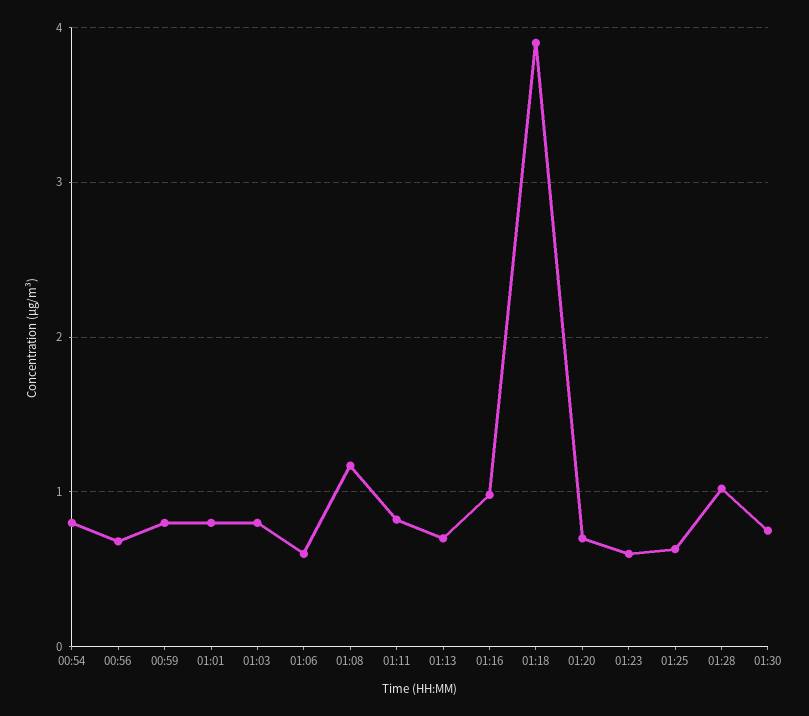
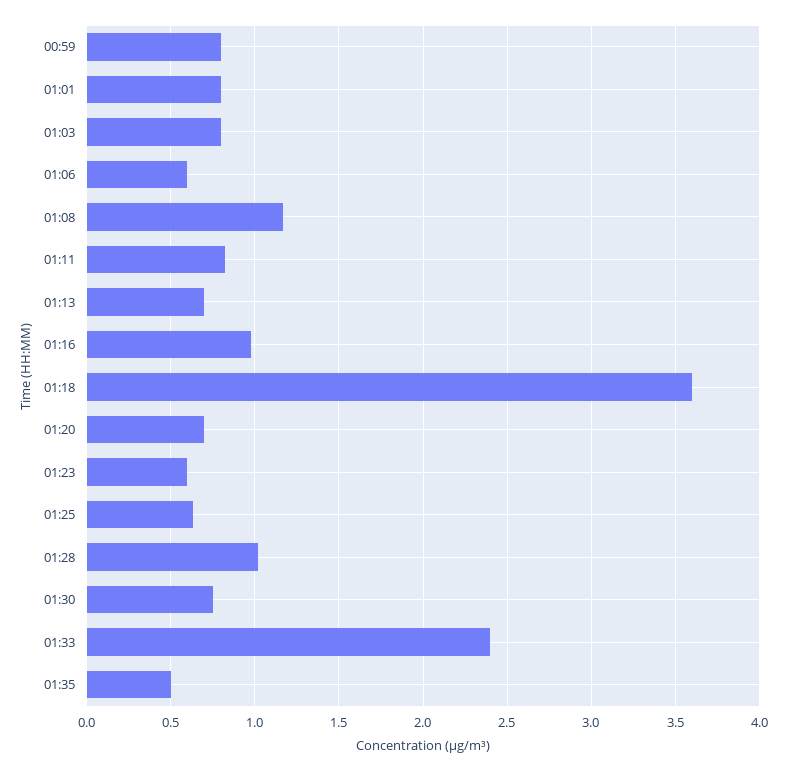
00:54: 0.8 -> none
00:56: 0.7 -> none
01:18: 3.9 -> 3.6
01:33: none -> 2.4
01:35: none -> 0.5

